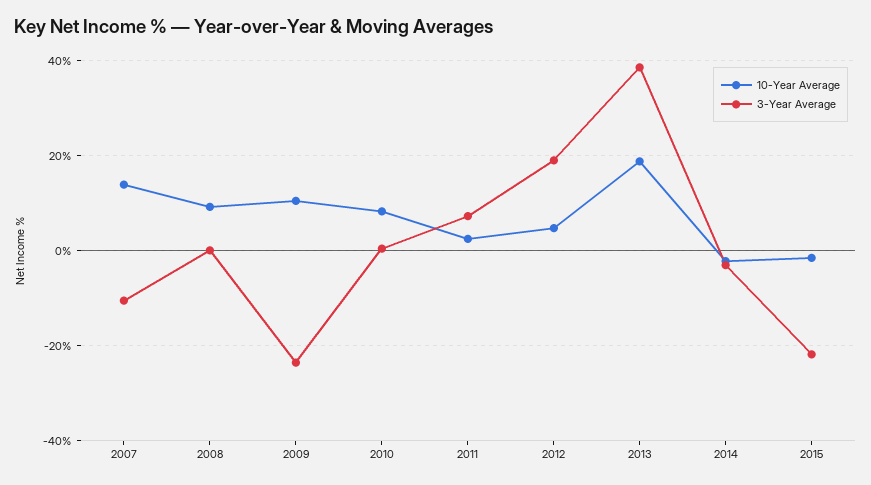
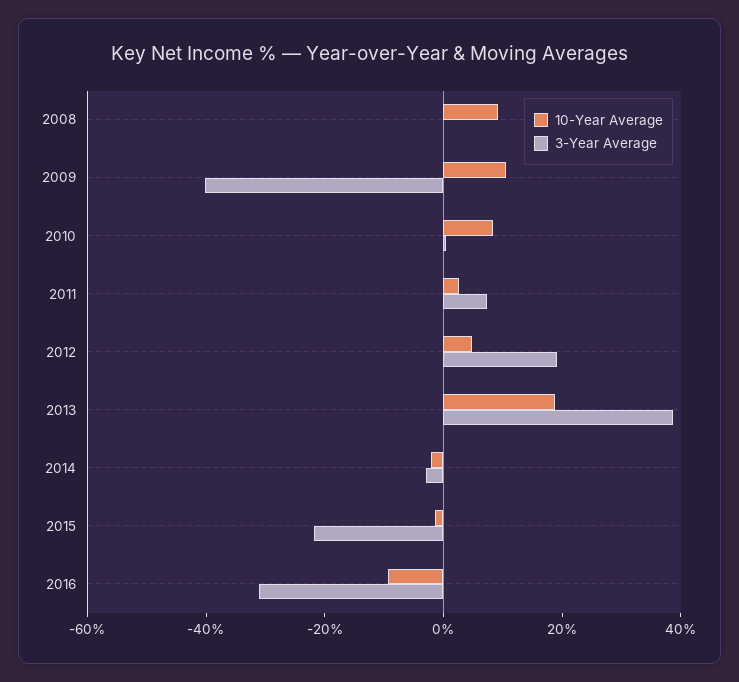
10-Year Average, 2007: 14 -> none
3-Year Average, 2007: -10 -> none
3-Year Average, 2009: -24 -> -40
10-Year Average, 2016: none -> -10
3-Year Average, 2016: none -> -30

